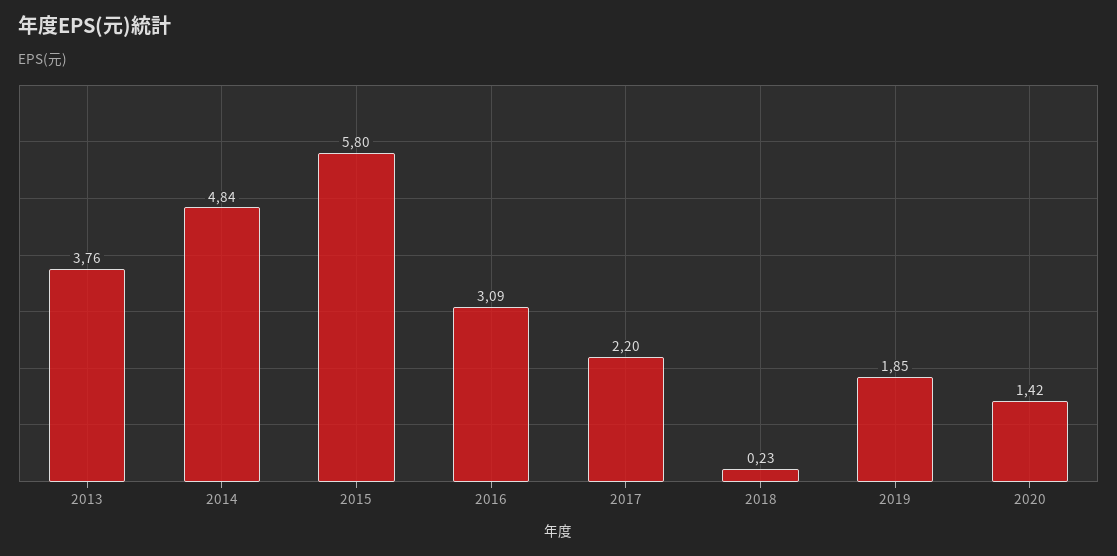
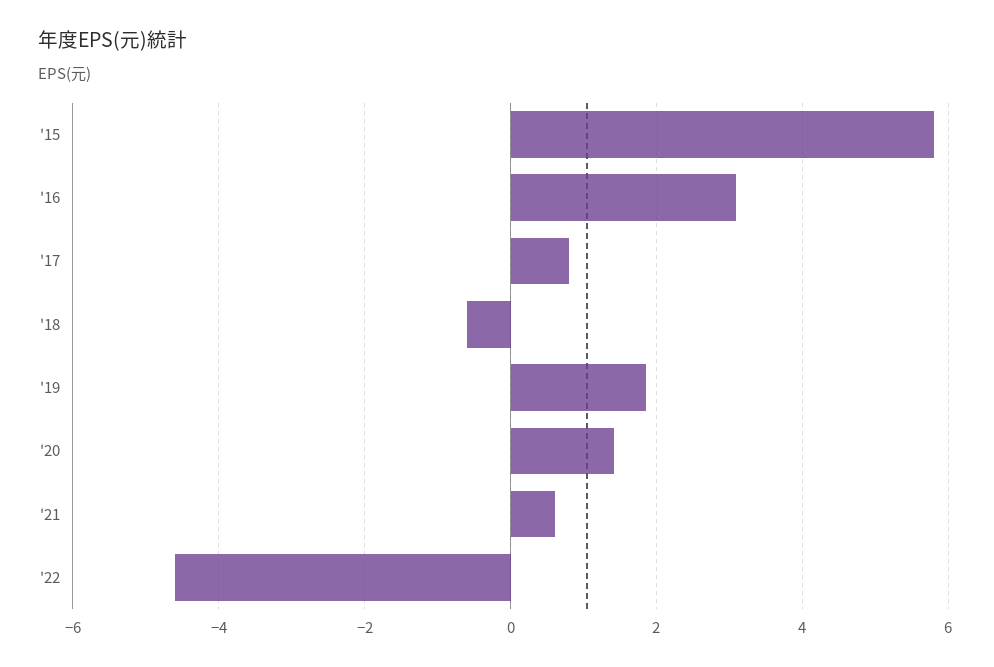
2013: 3.76 -> none
2014: 4.84 -> none
2017: 2.2 -> 0.8
2018: 0.23 -> -0.6
'21: none -> 0.6
'22: none -> -4.6

